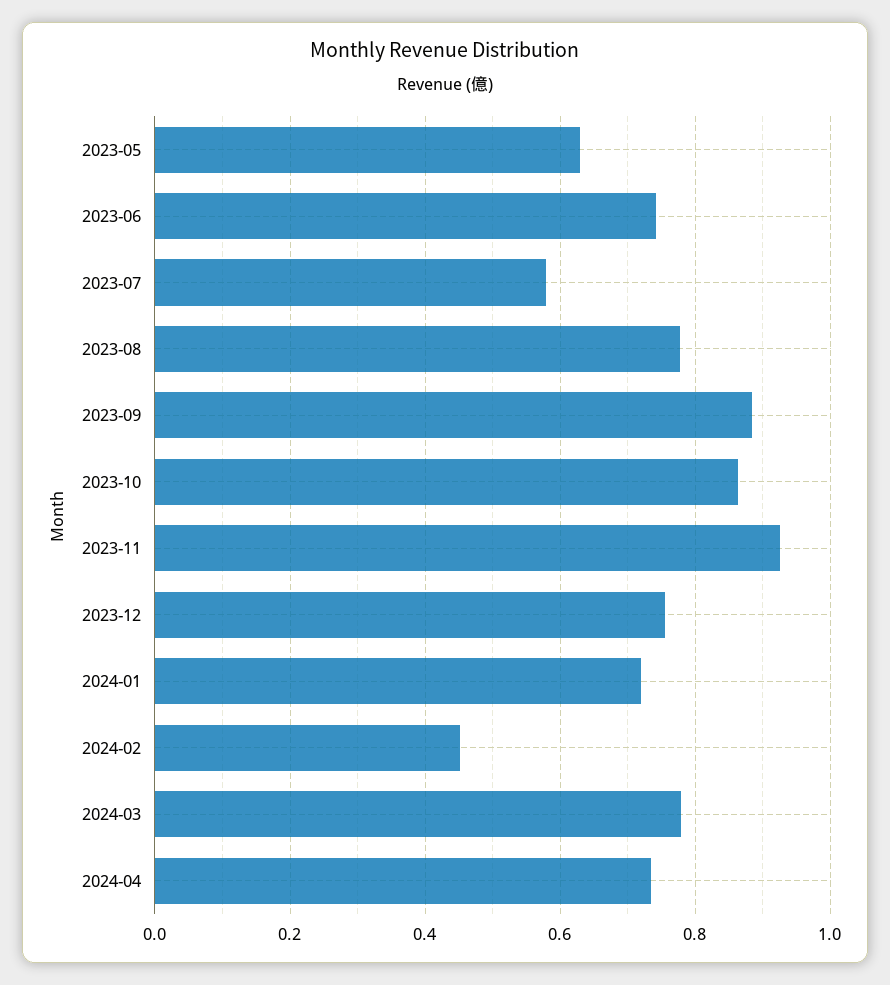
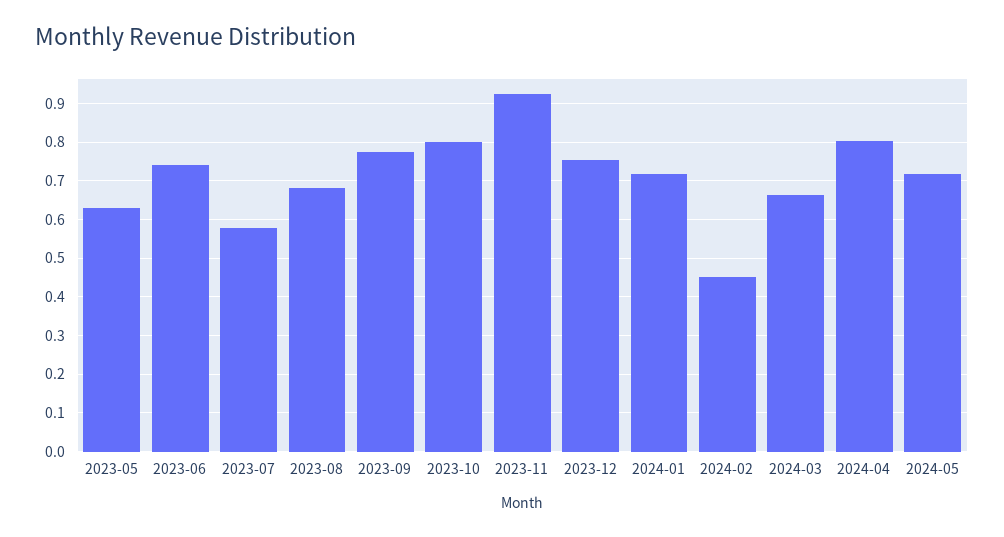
2023-08: 0.78 -> 0.68
2023-09: 0.88 -> 0.78
2023-10: 0.86 -> 0.8
2024-03: 0.78 -> 0.66
2024-04: 0.74 -> 0.8
2024-05: none -> 0.72

